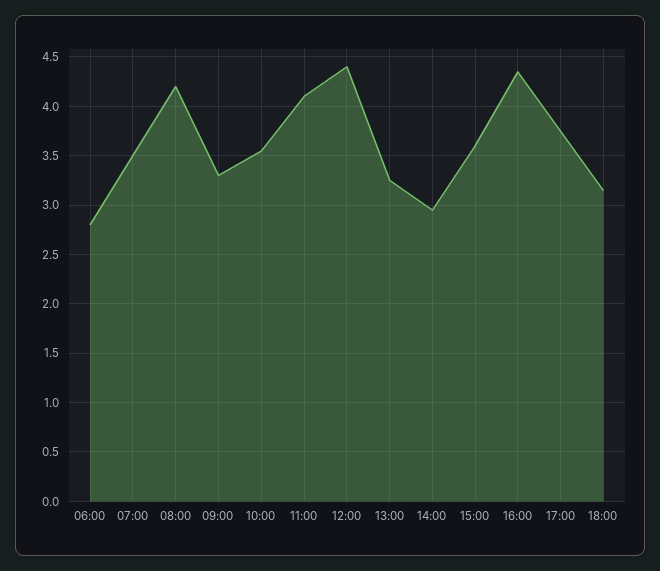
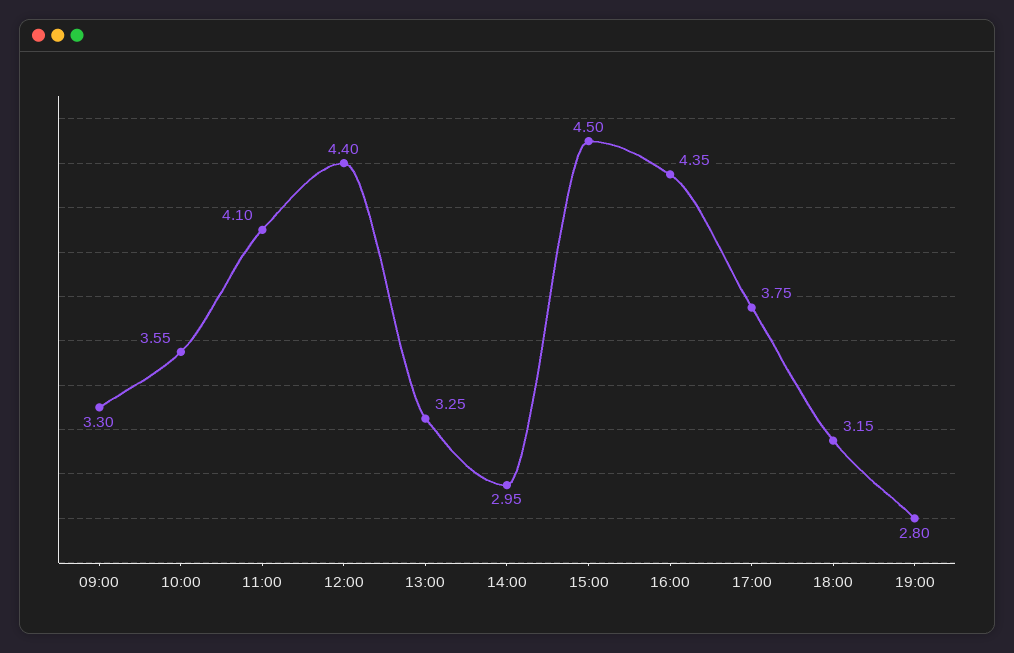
06:00: 2.8 -> none
07:00: 3.5 -> none
08:00: 4.2 -> none
15:00: 3.6 -> 4.5
19:00: none -> 2.8

